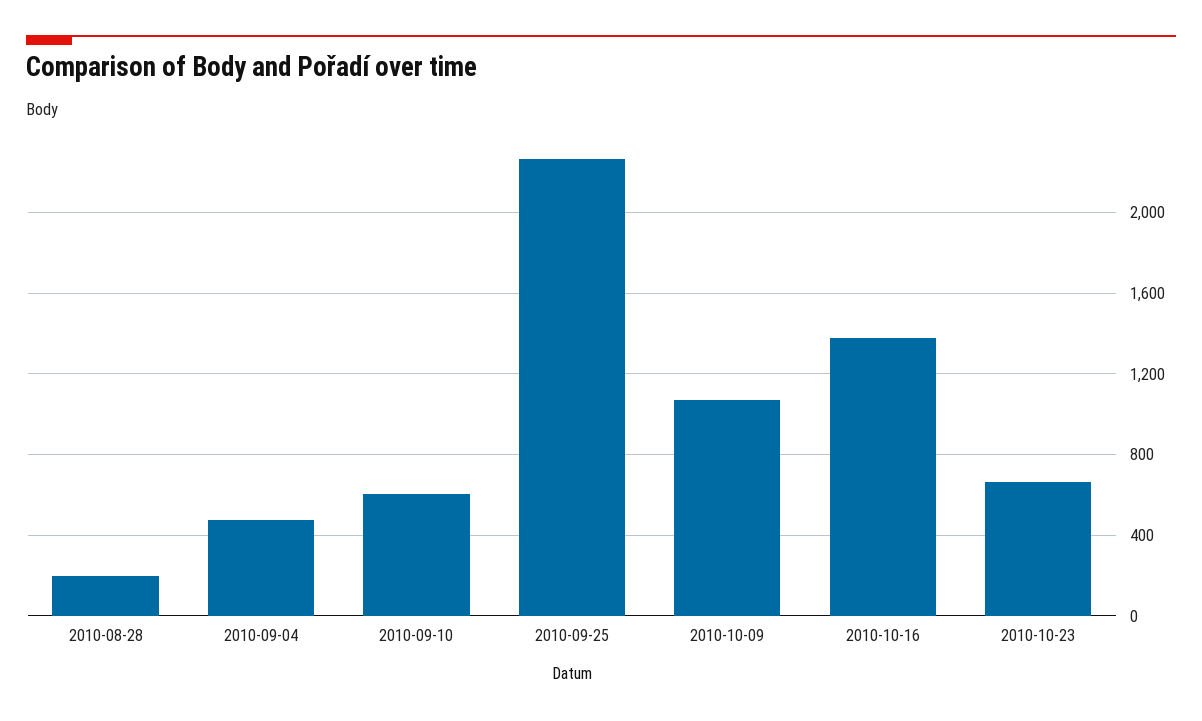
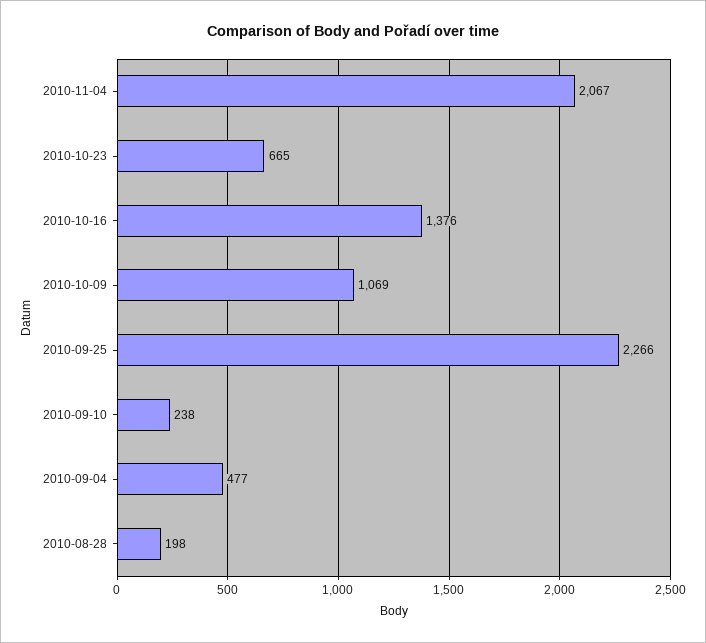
2010-09-10: 600 -> 238
2010-11-04: none -> 2067

